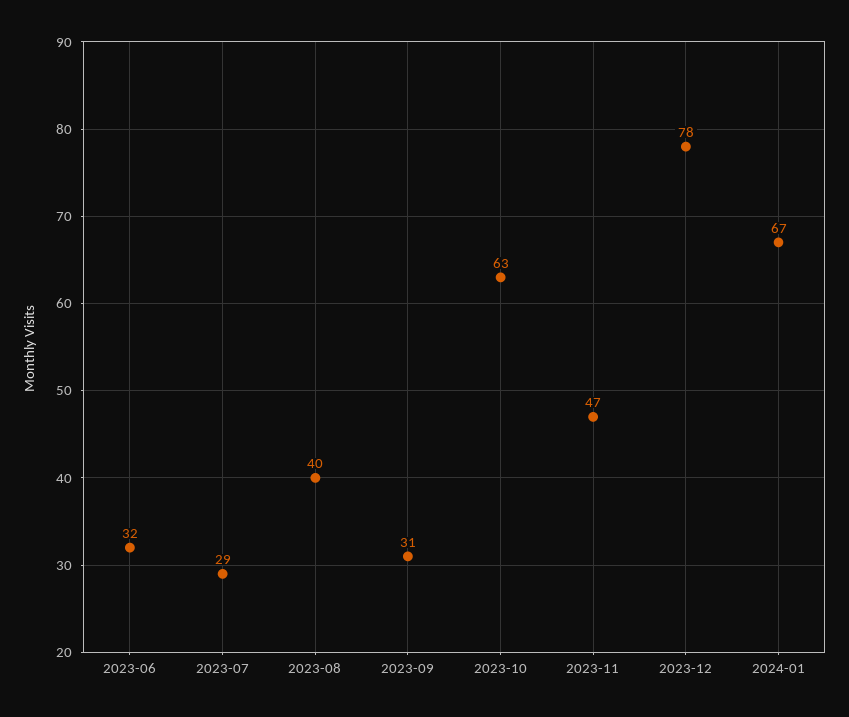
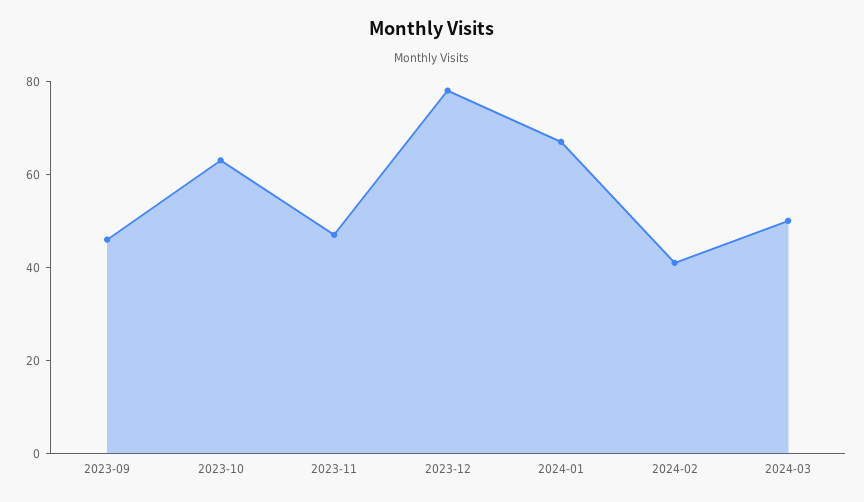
2023-06: 32 -> none
2023-07: 29 -> none
2023-08: 40 -> none
2023-09: 31 -> 45
2024-02: none -> 40
2024-03: none -> 50

